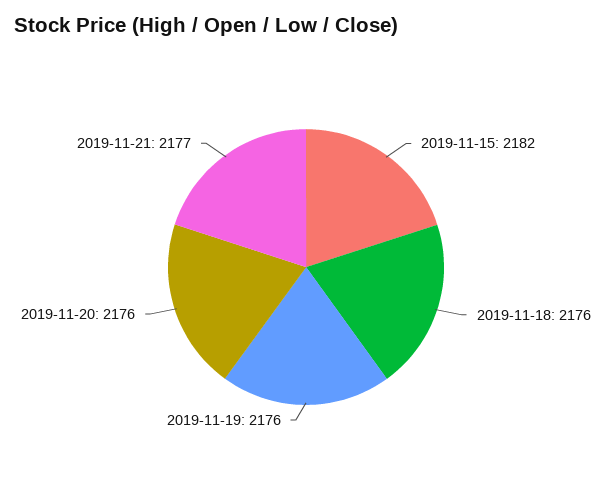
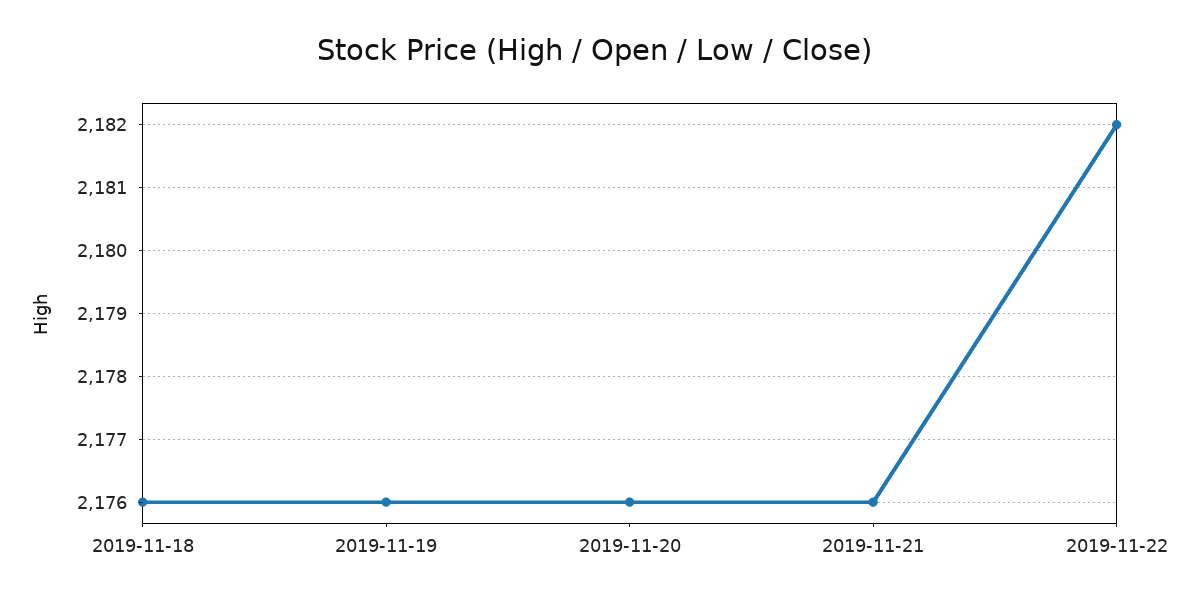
2019-11-15: 2182 -> none
2019-11-21: 2177 -> 2176
2019-11-22: none -> 2182

